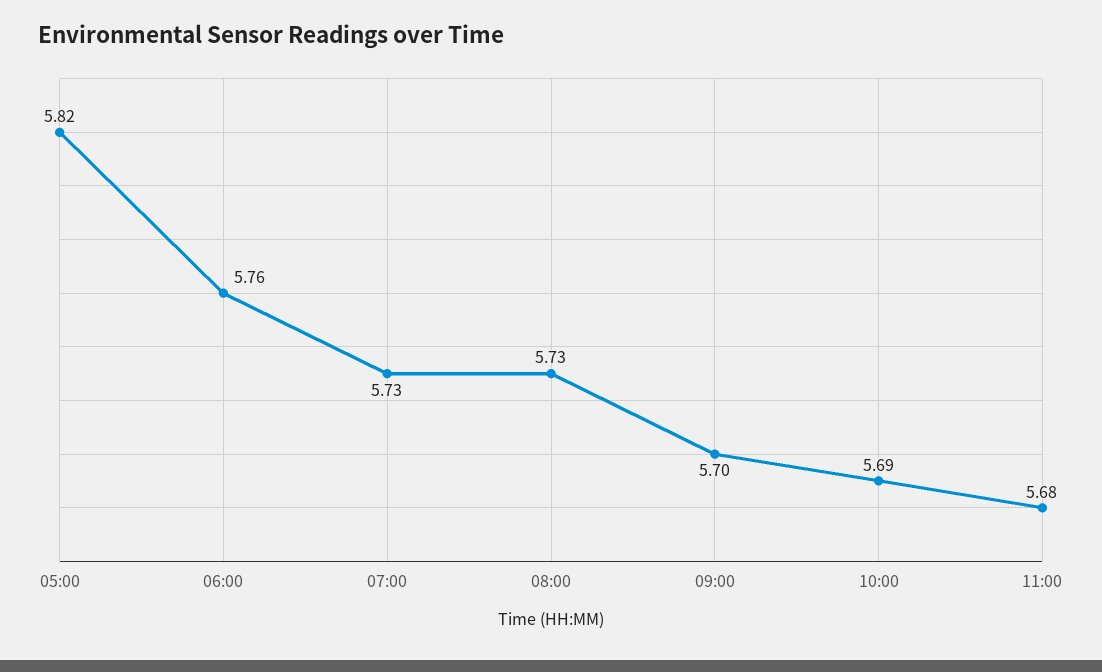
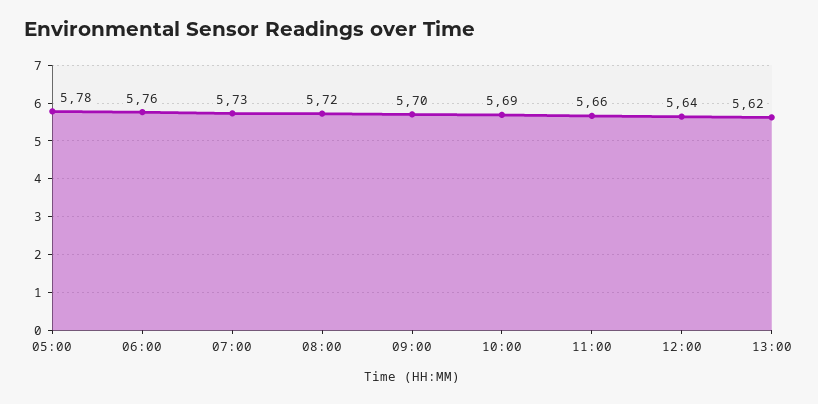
05:00: 5.82 -> 5.78
08:00: 5.73 -> 5.72
11:00: 5.68 -> 5.66
12:00: none -> 5.64
13:00: none -> 5.62

